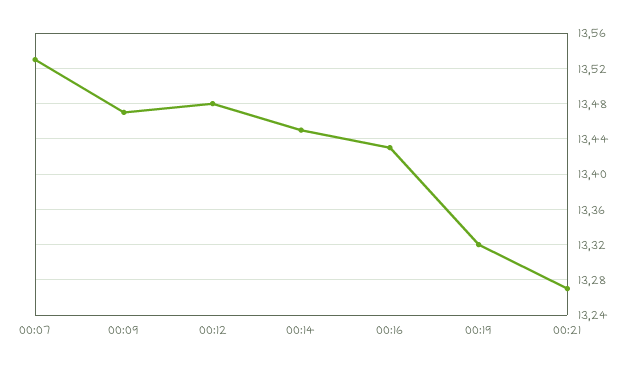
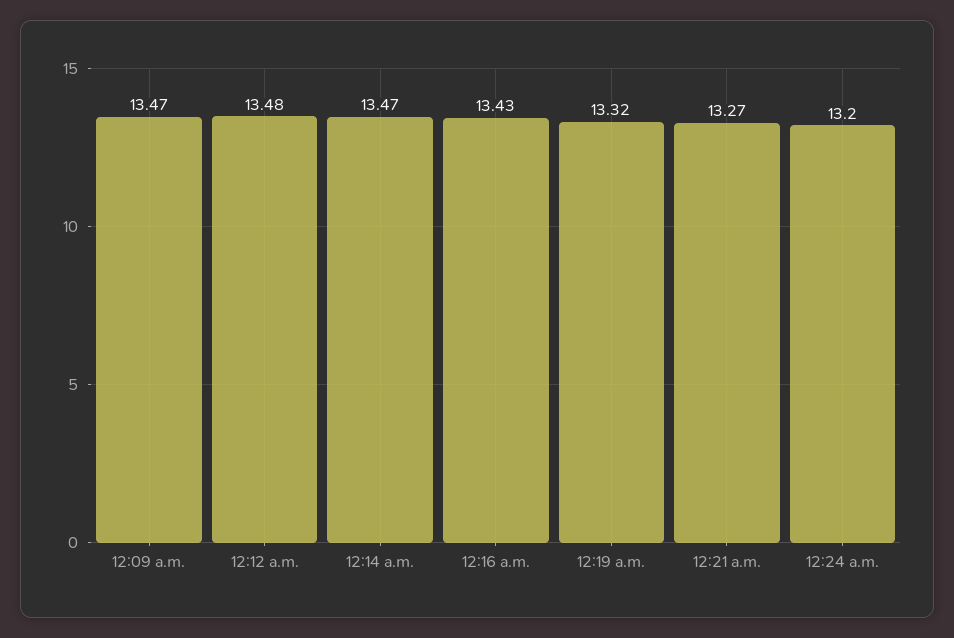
00:07: 13.53 -> none
00:14: 13.45 -> 13.47
12:24 a.m.: none -> 13.2

